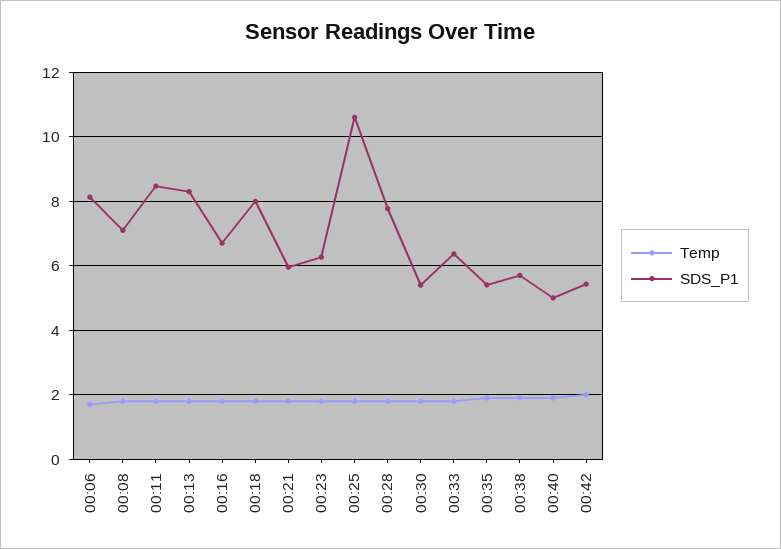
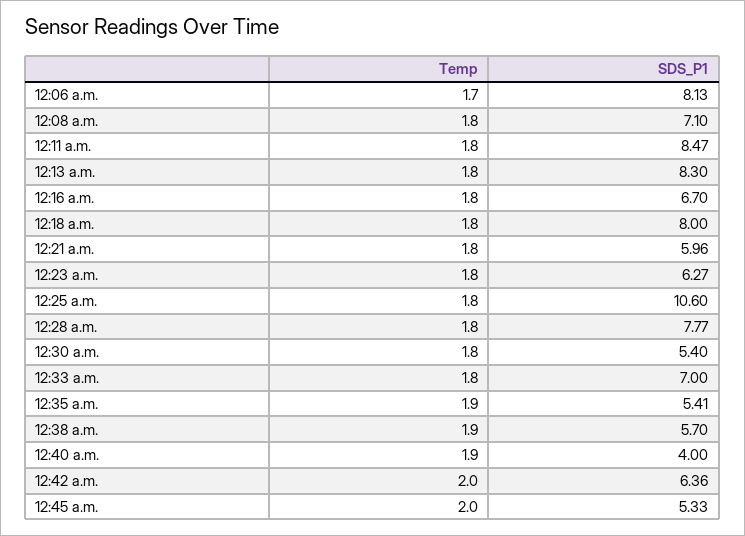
SDS_P1, 00:33: 6.4 -> 7
SDS_P1, 00:40: 5 -> 4
SDS_P1, 00:42: 5.4 -> 6.36
Temp, 12:45 a.m.: none -> 2
SDS_P1, 12:45 a.m.: none -> 5.33

